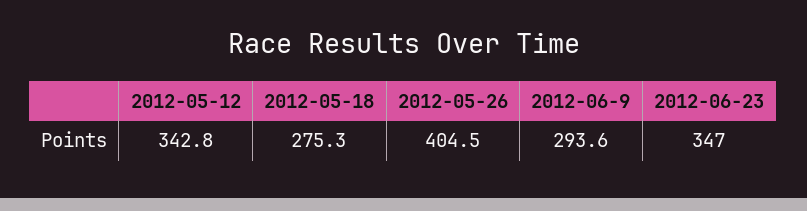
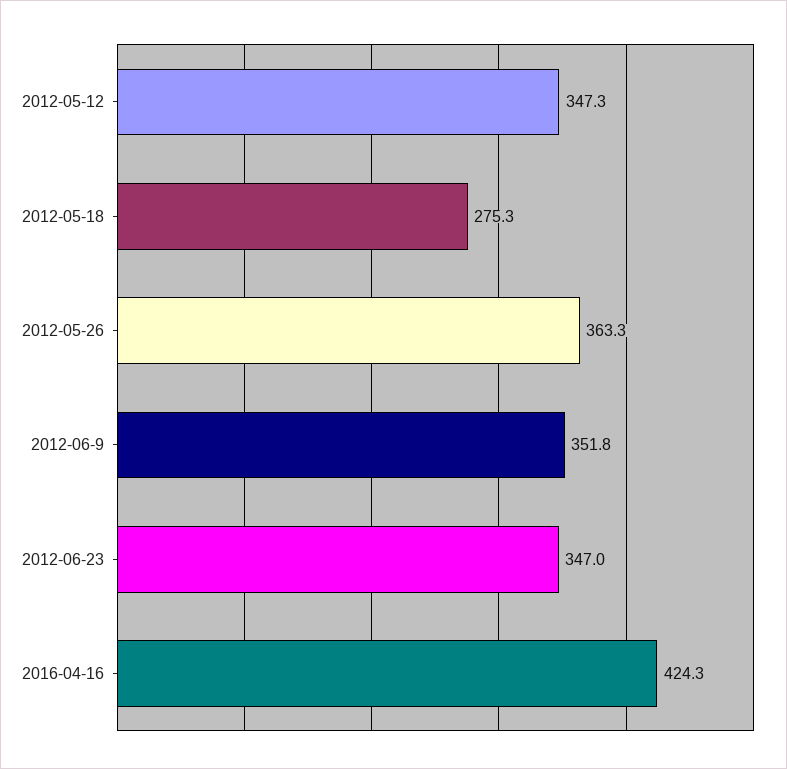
2012-05-12: 342.8 -> 347.3
2012-05-26: 404.5 -> 363.3
2012-06-9: 293.6 -> 351.8
2016-04-16: none -> 424.3

